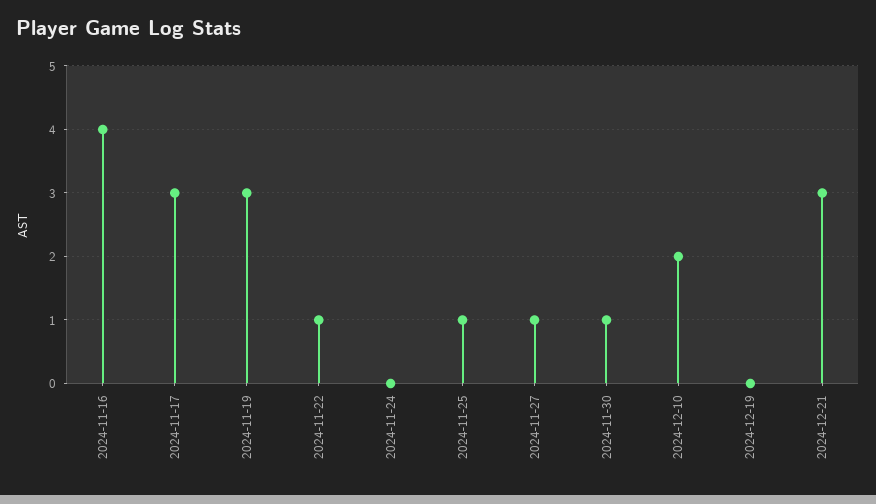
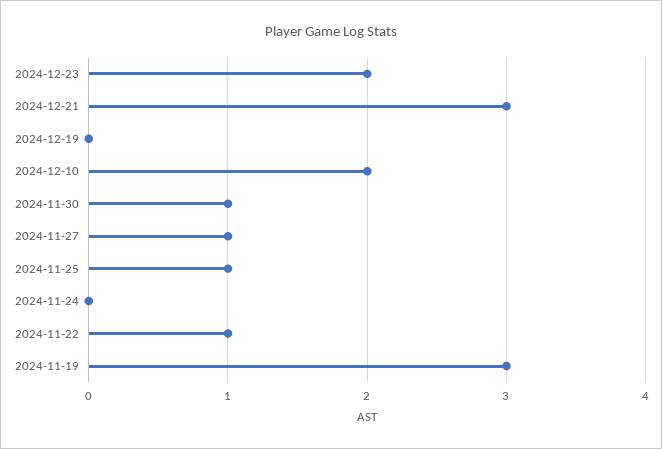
2024-11-16: 4 -> none
2024-11-17: 3 -> none
2024-12-23: none -> 2

